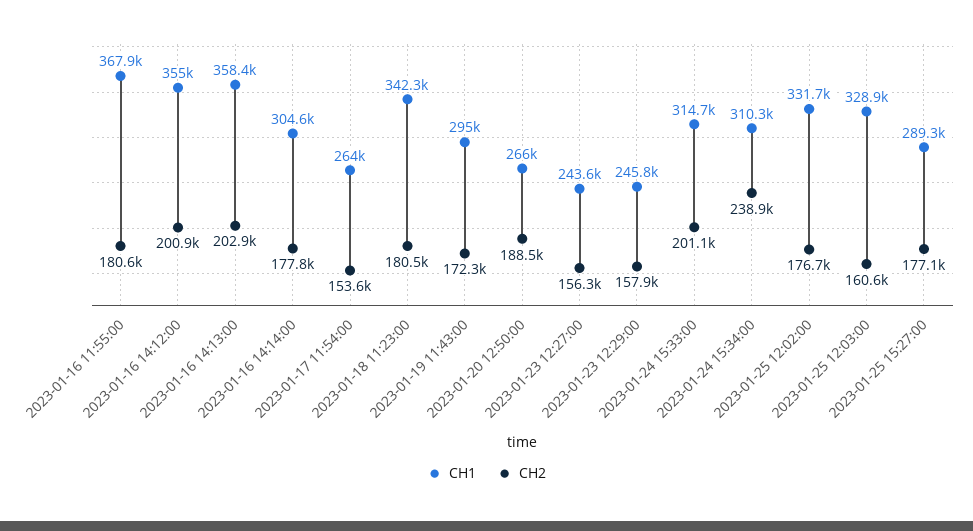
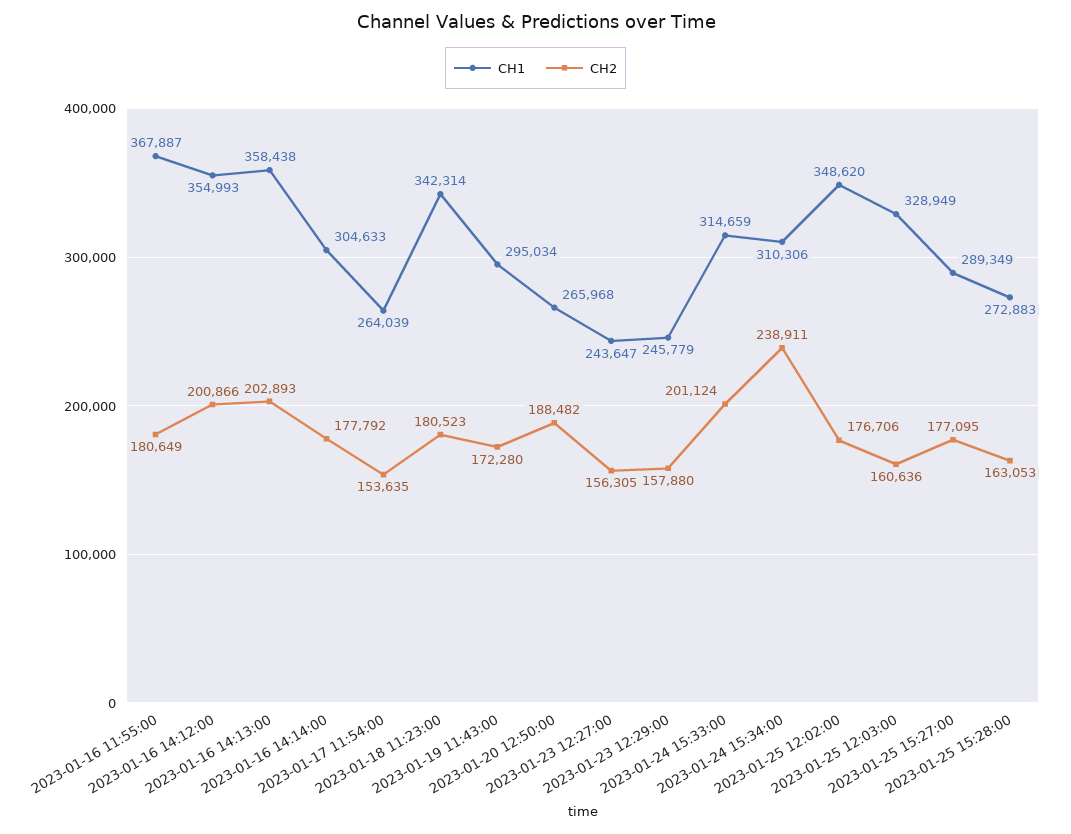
CH1, 2023-01-25 12:02:00: 331700 -> 348620
CH1, 2023-01-25 15:28:00: none -> 272883
CH2, 2023-01-25 15:28:00: none -> 163053

